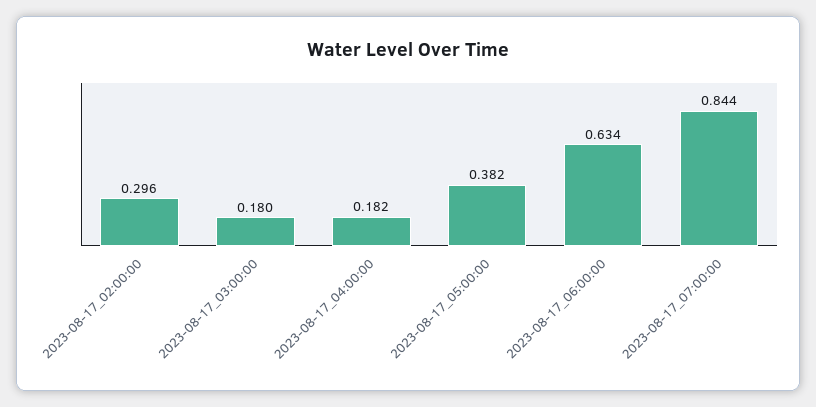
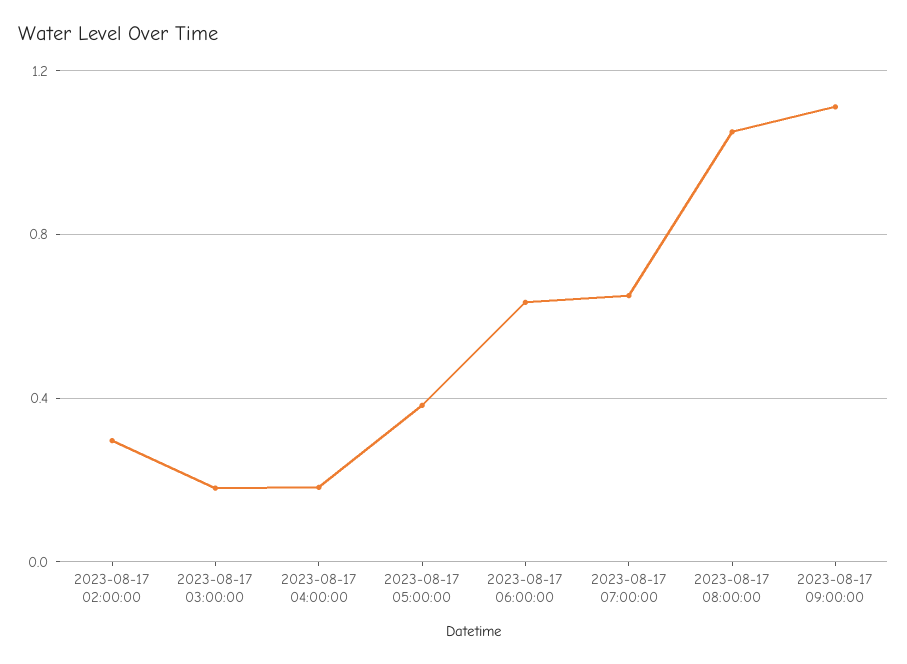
2023-08-17_07:00:00: 0.844 -> 0.65
2023-08-17 08:00:00: none -> 1.05
2023-08-17 09:00:00: none -> 1.1

